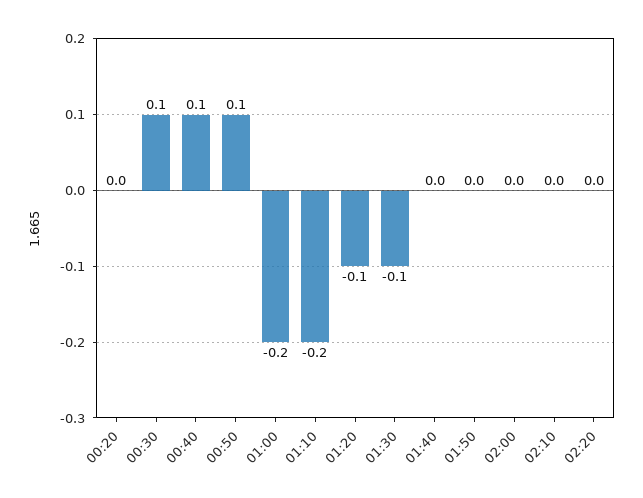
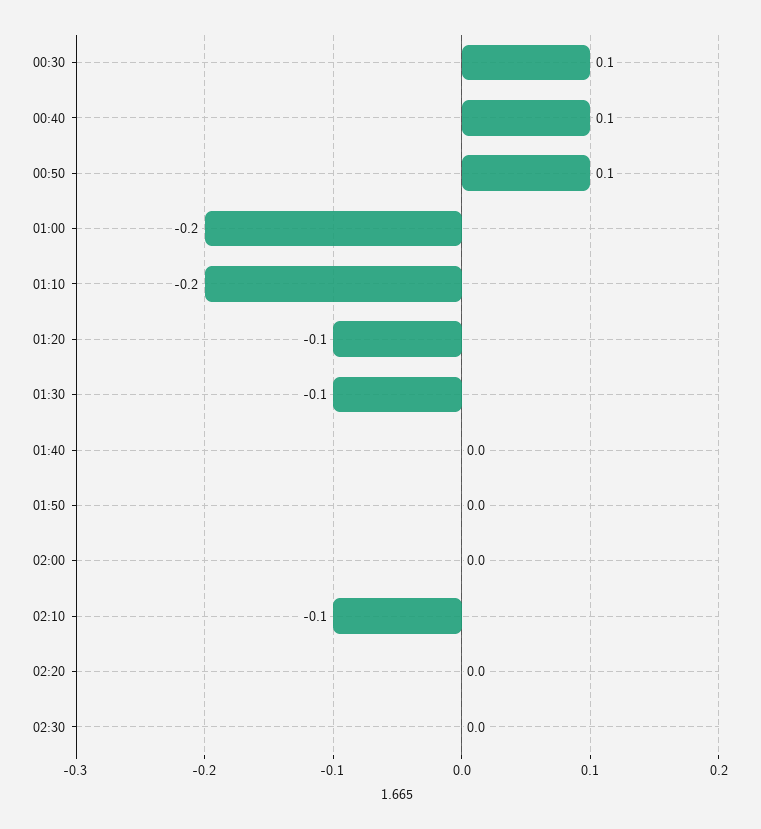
00:20: 0 -> none
02:10: 0 -> -0.1
02:30: none -> 0

